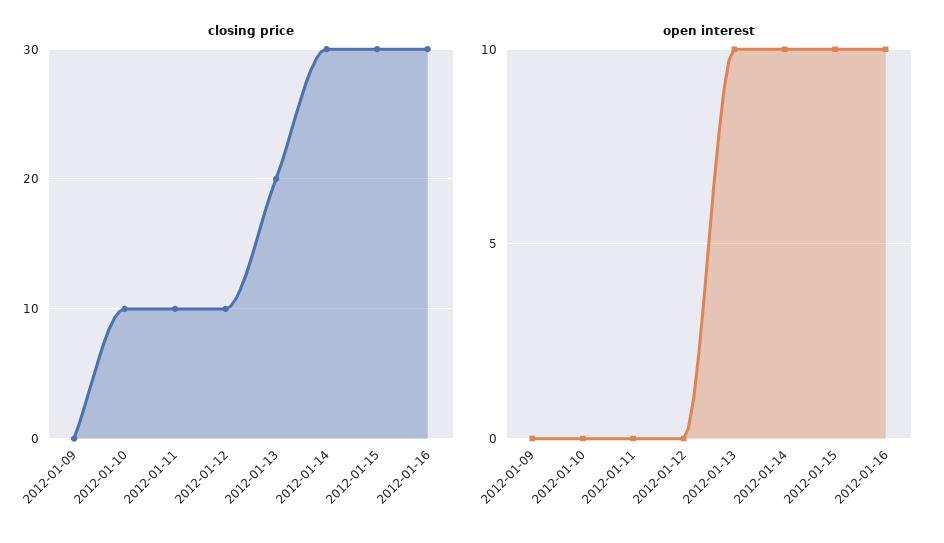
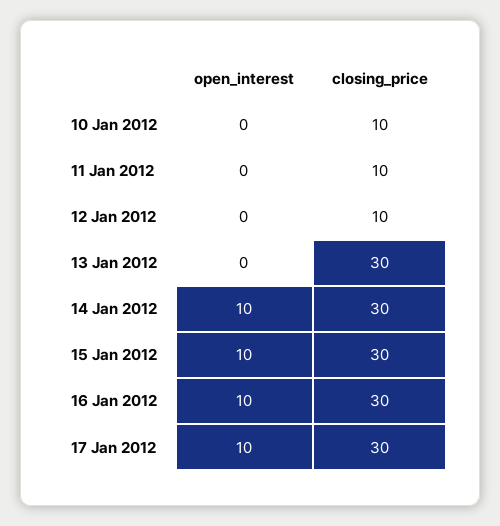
closing price, 2012-01-09: 0 -> none
closing price, 2012-01-13: 20 -> 30
open interest, 2012-01-09: 0 -> none
open interest, 2012-01-13: 10 -> 0
open interest, 17 Jan 2012: none -> 10
closing price, 17 Jan 2012: none -> 30

